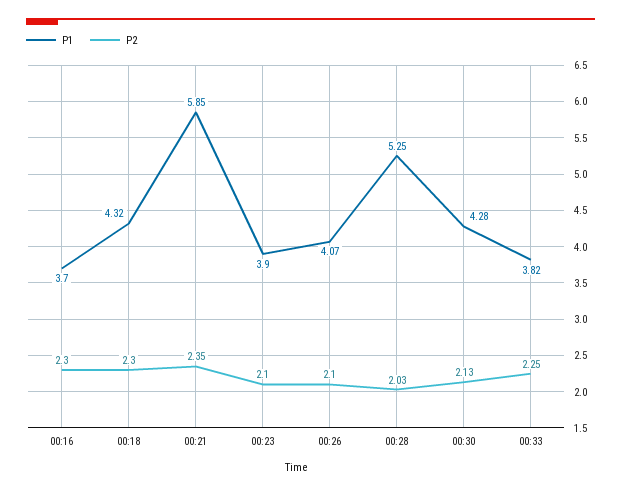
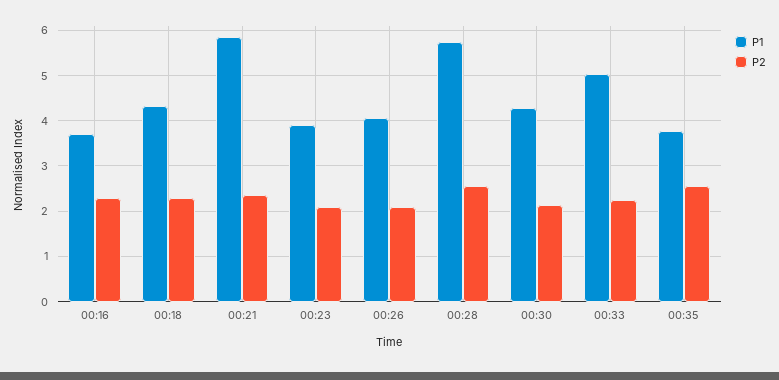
P1, 00:28: 5.25 -> 5.8
P2, 00:28: 2.03 -> 2.6
P1, 00:33: 3.82 -> 5
P1, 00:35: none -> 3.8
P2, 00:35: none -> 2.6

